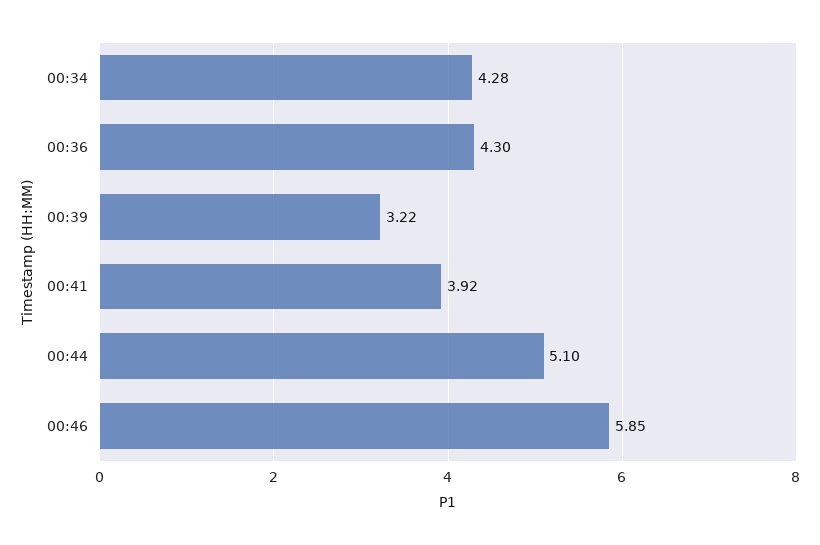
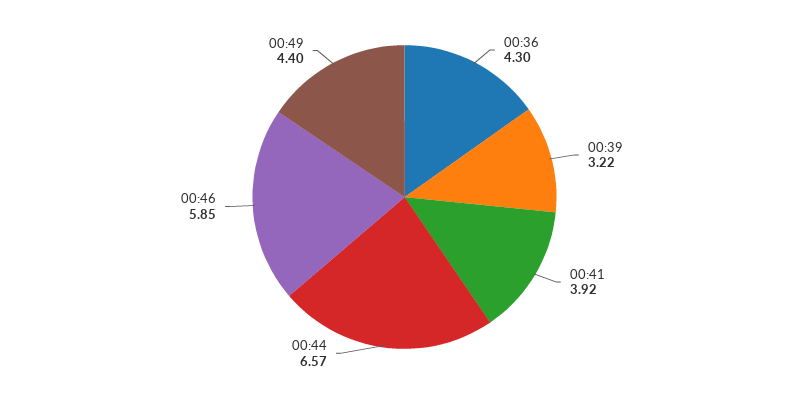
00:34: 4.28 -> none
00:44: 5.1 -> 6.57
00:49: none -> 4.4

